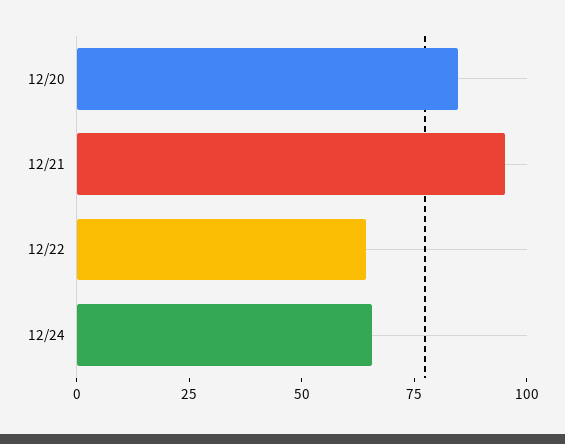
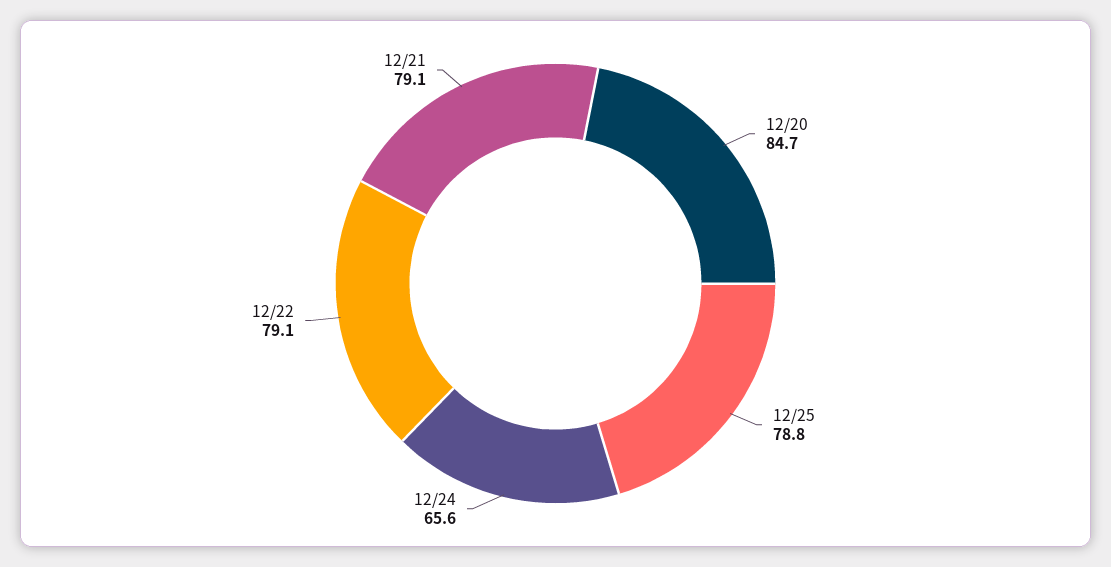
12/21: 95 -> 79.1
12/22: 65 -> 79.1
12/25: none -> 78.8

